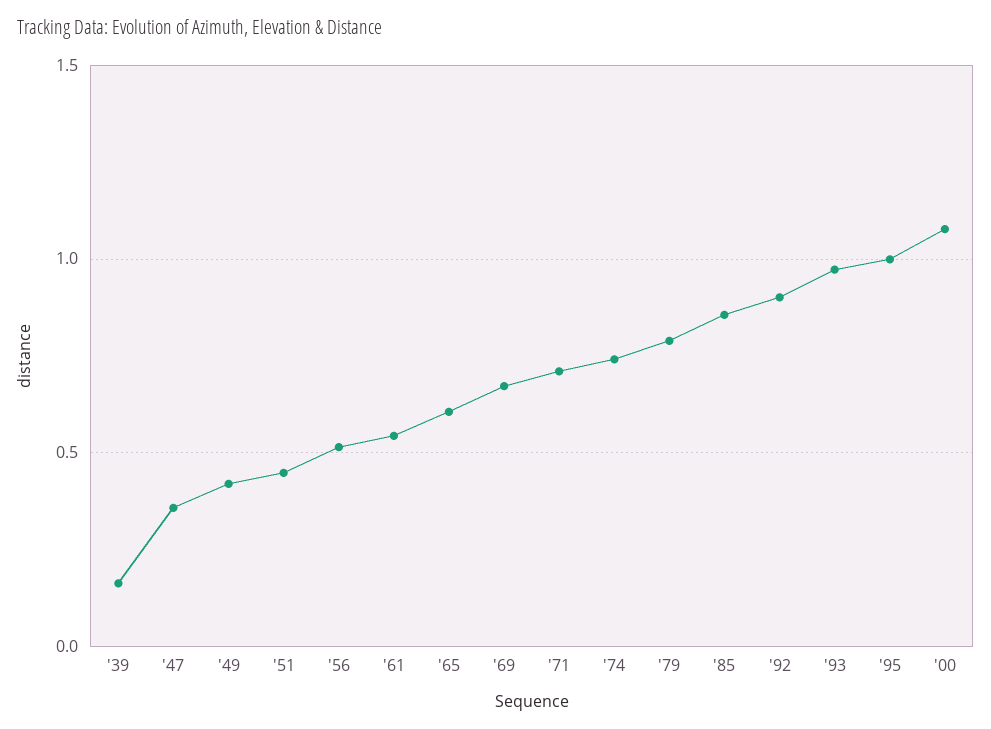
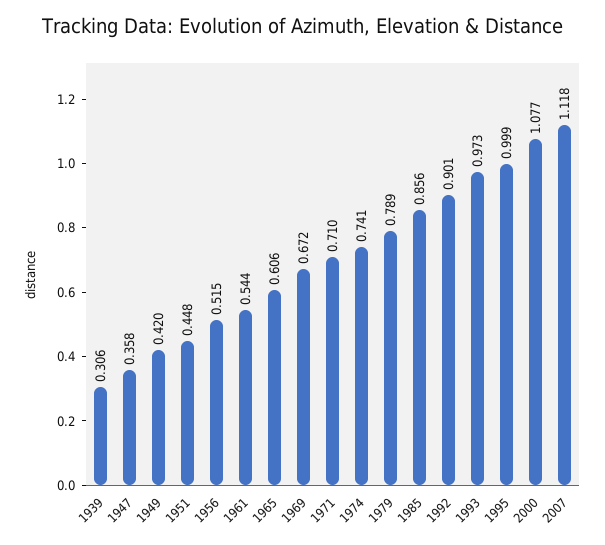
'39: 0.15 -> 0.306
2007: none -> 1.118

